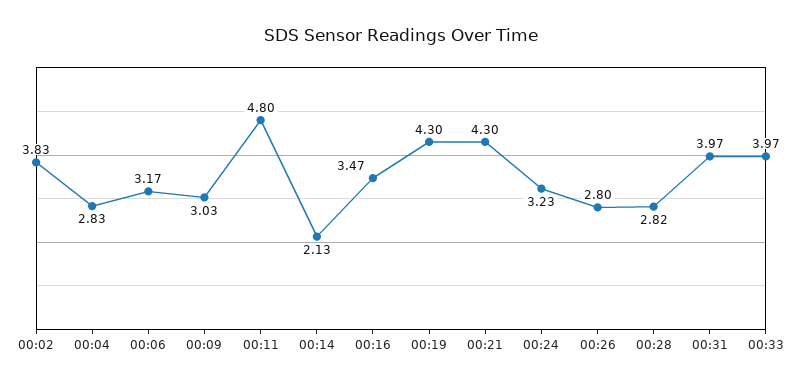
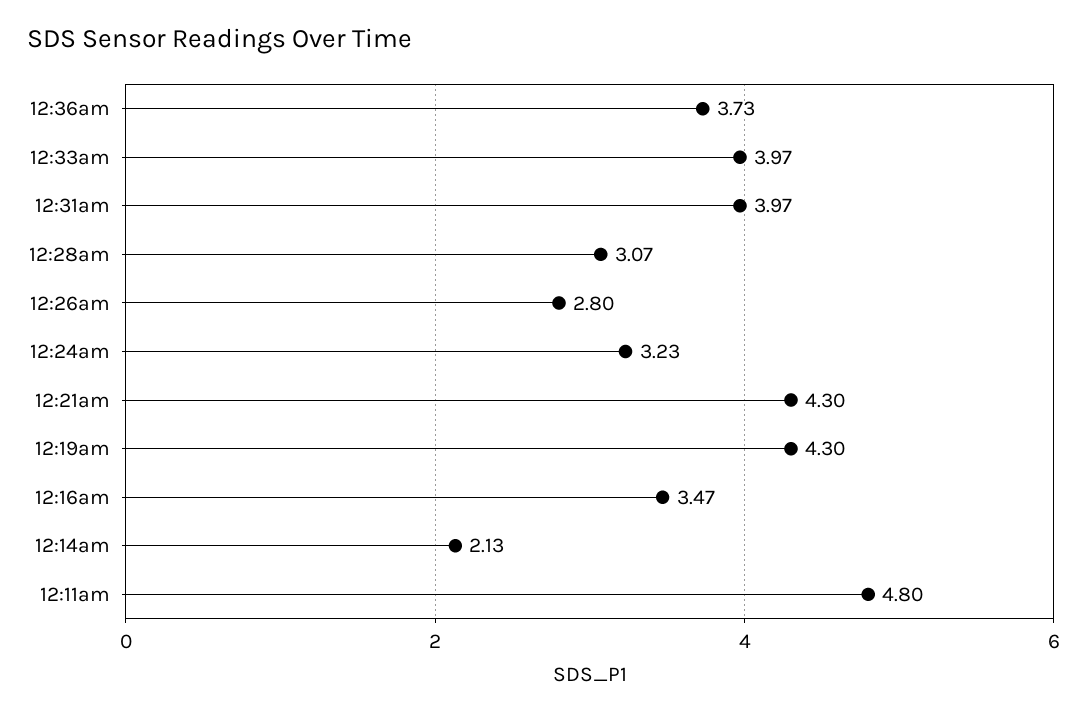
00:02: 3.83 -> none
00:04: 2.83 -> none
00:06: 3.17 -> none
00:09: 3.03 -> none
00:28: 2.82 -> 3.07
12:36am: none -> 3.73

